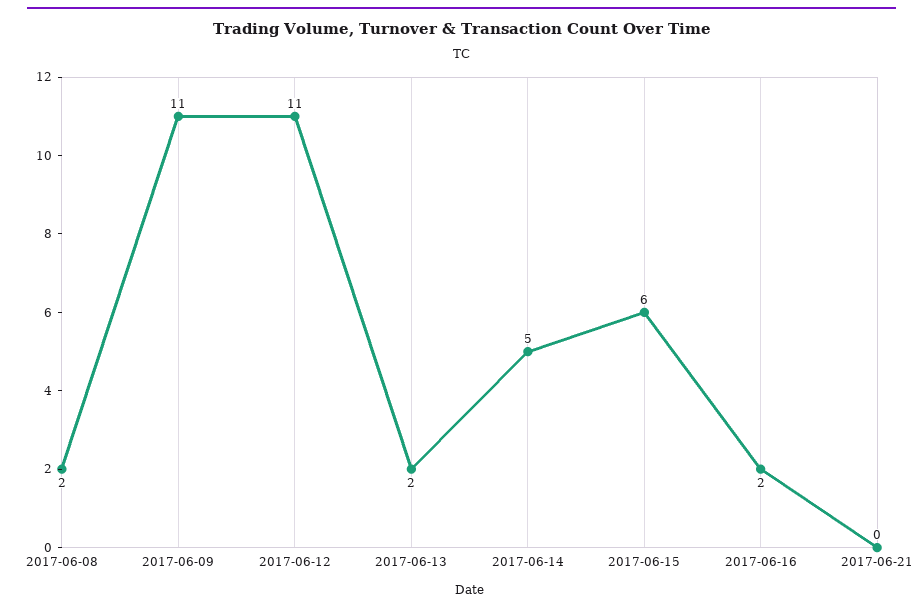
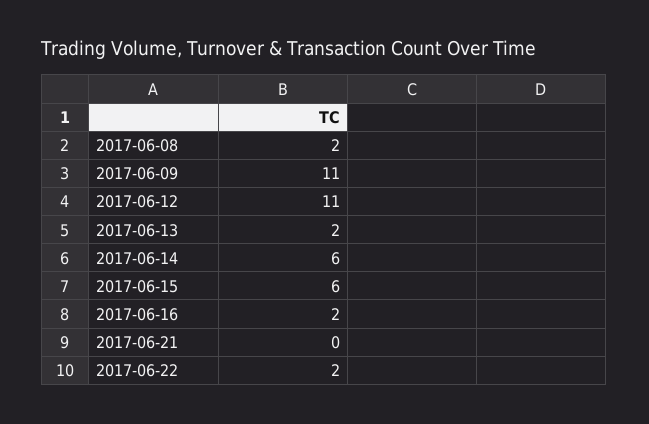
2017-06-14: 5 -> 6
2017-06-22: none -> 2

